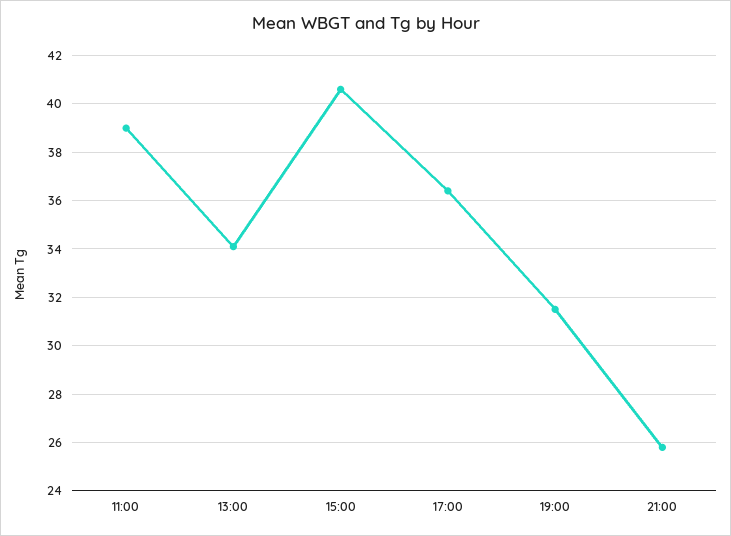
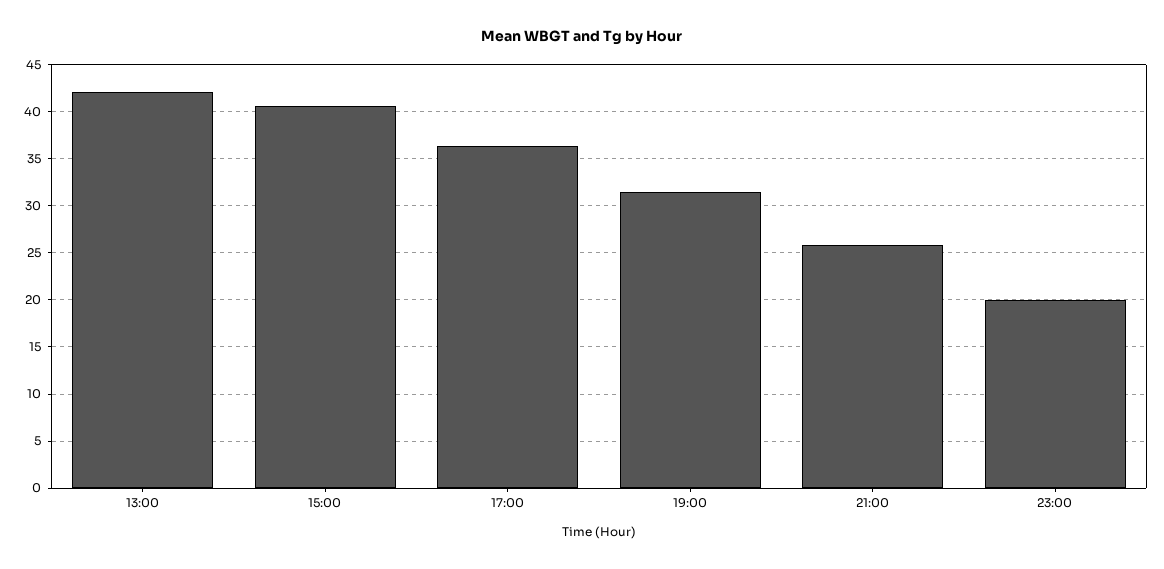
11:00: 39 -> none
13:00: 34 -> 42
23:00: none -> 20

